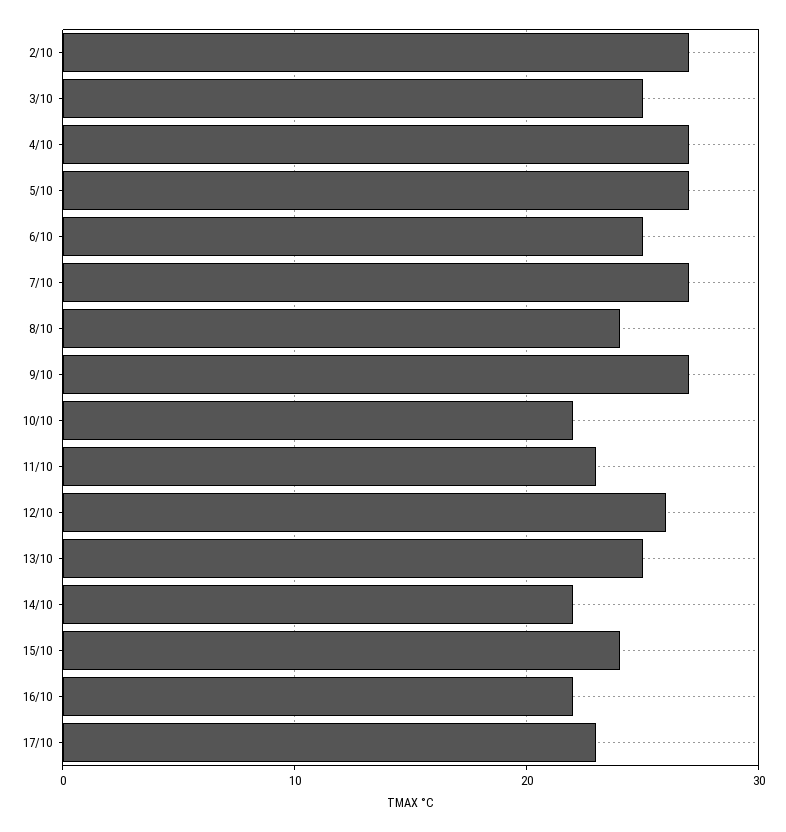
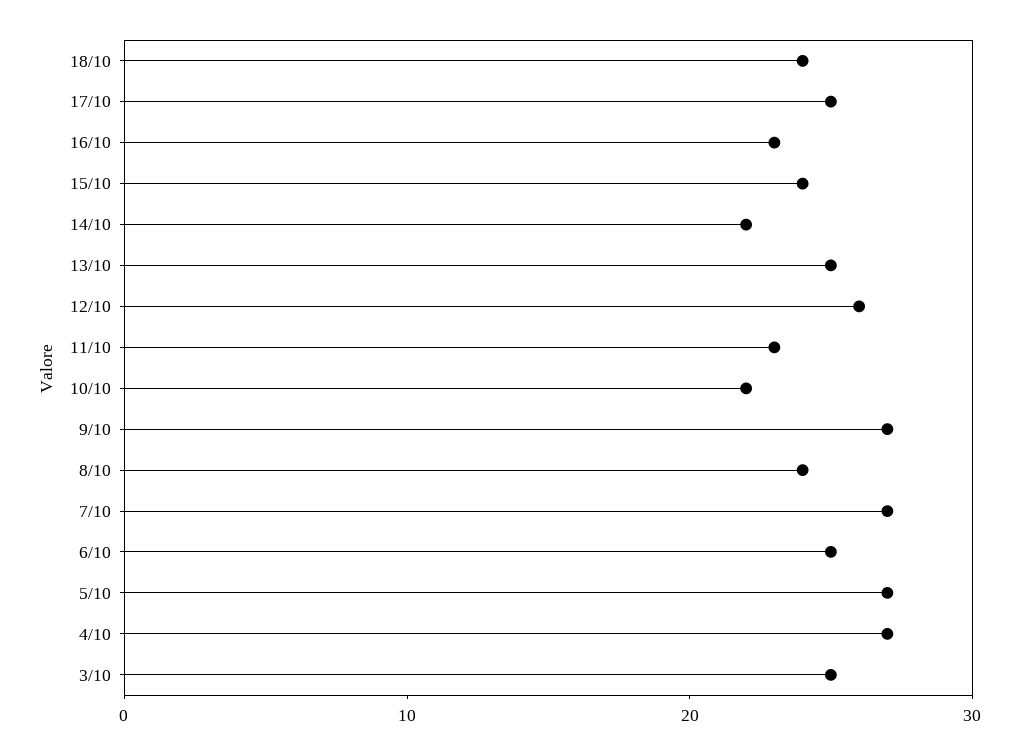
2/10: 27 -> none
16/10: 22 -> 23
17/10: 23 -> 25
18/10: none -> 24

